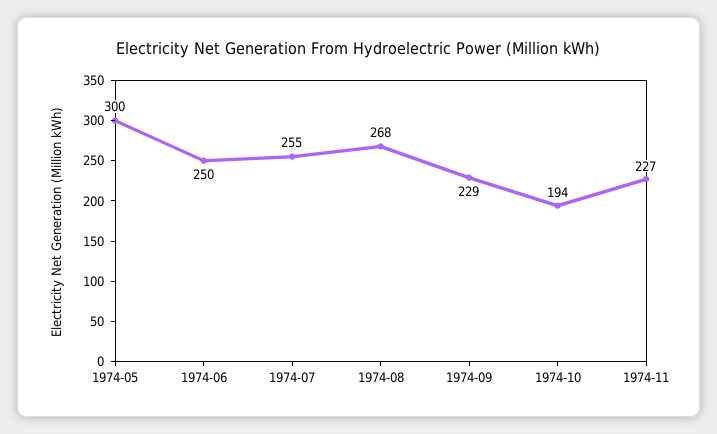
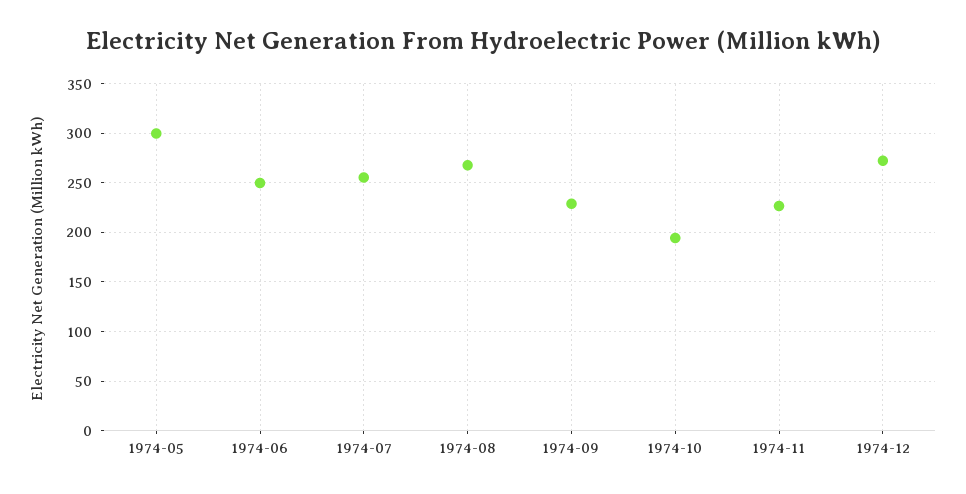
1974-12: none -> 270

